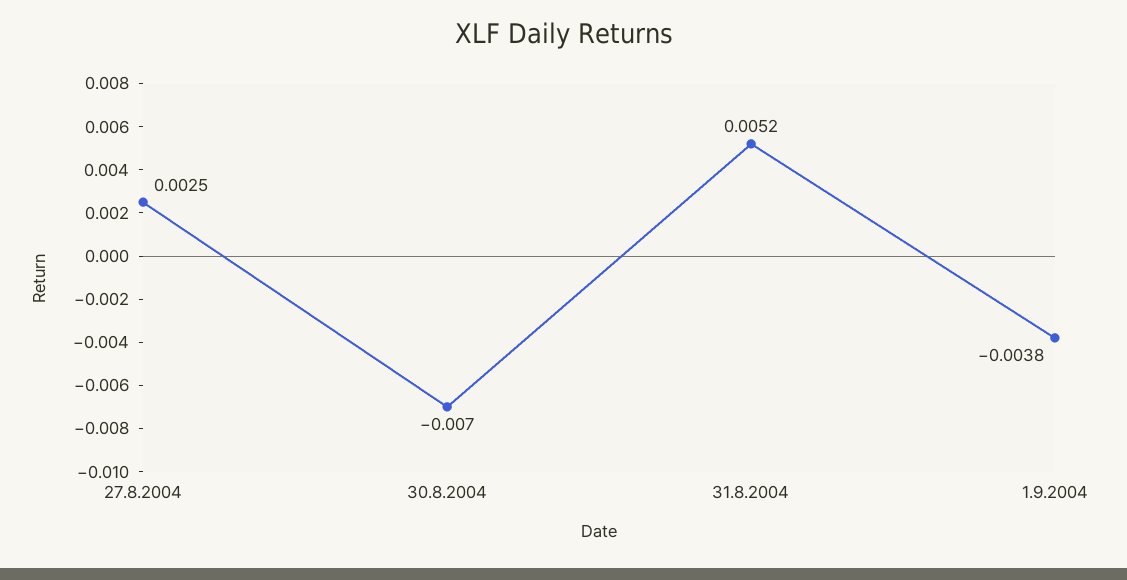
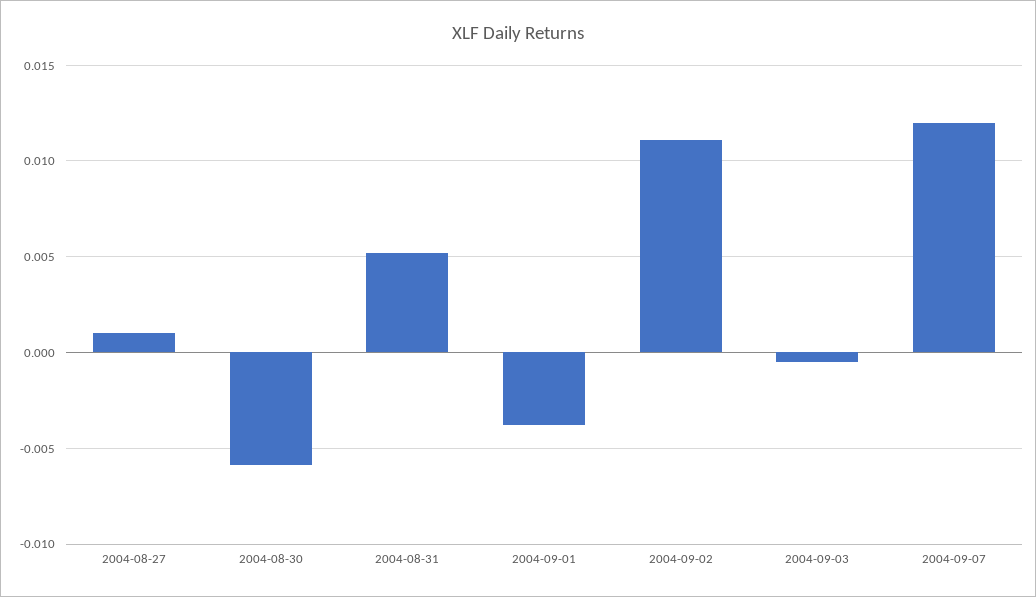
27.8.2004: 0.0025 -> 0.001
30.8.2004: -0.007 -> -0.006
2004-09-02: none -> 0.011
2004-09-03: none -> -0.0005
2004-09-07: none -> 0.012

